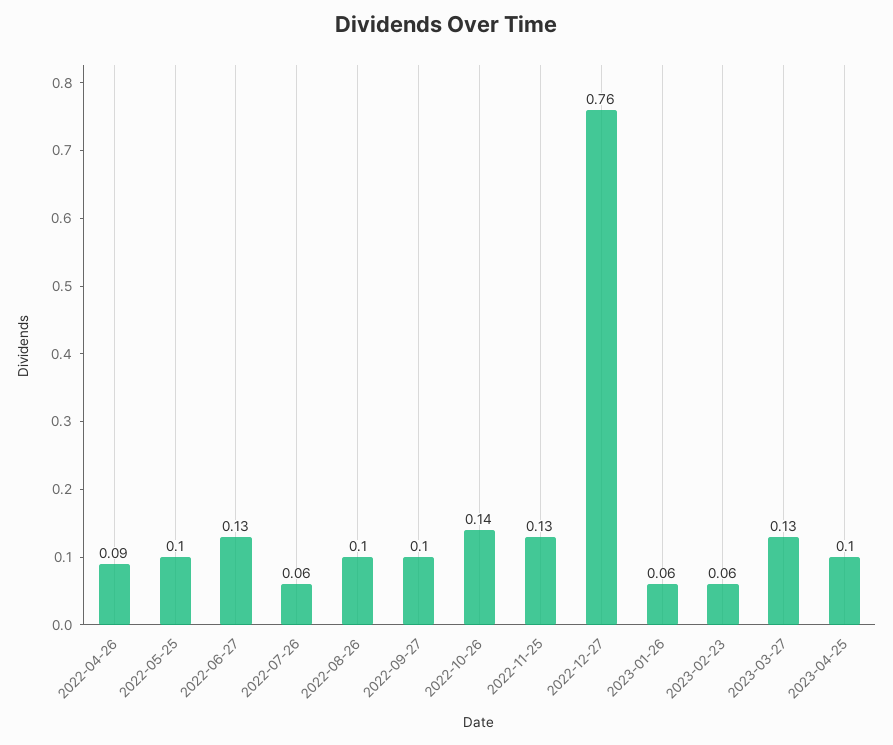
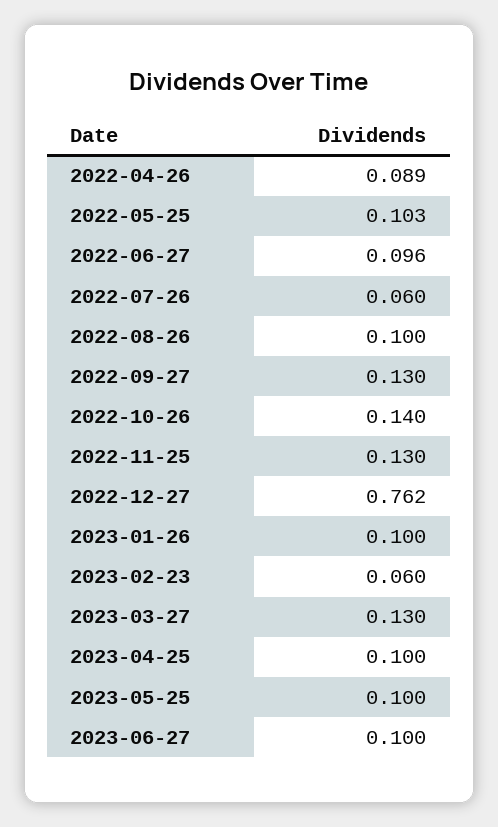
2022-06-27: 0.13 -> 0.096
2022-09-27: 0.1 -> 0.13
2023-01-26: 0.06 -> 0.1
2023-05-25: none -> 0.1
2023-06-27: none -> 0.1

